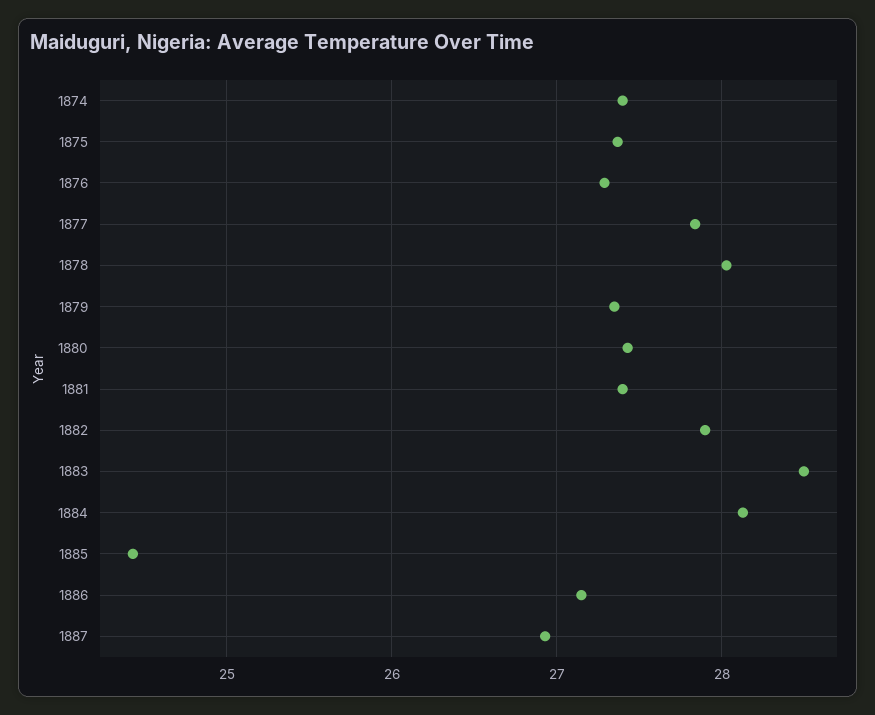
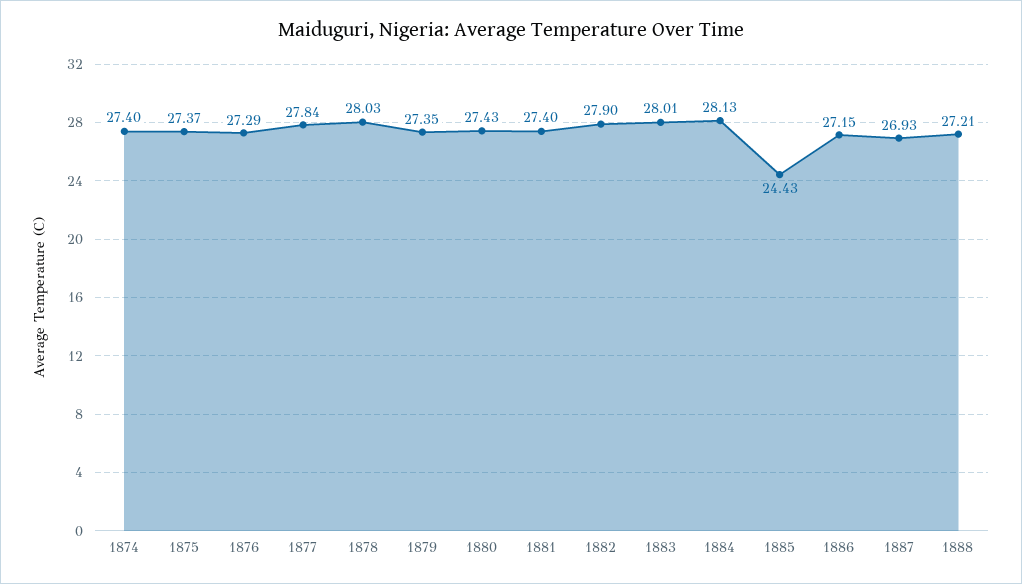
1883: 28.5 -> 28.01
1888: none -> 27.21

